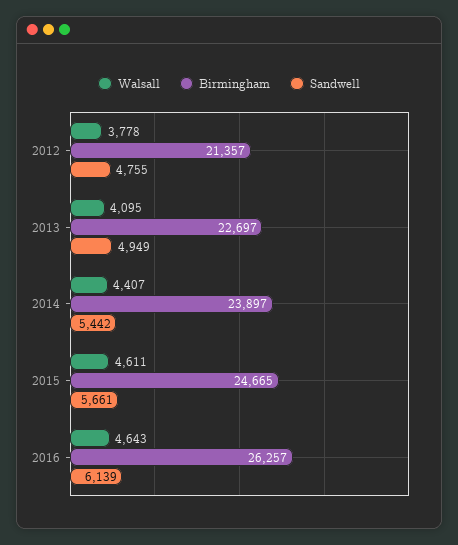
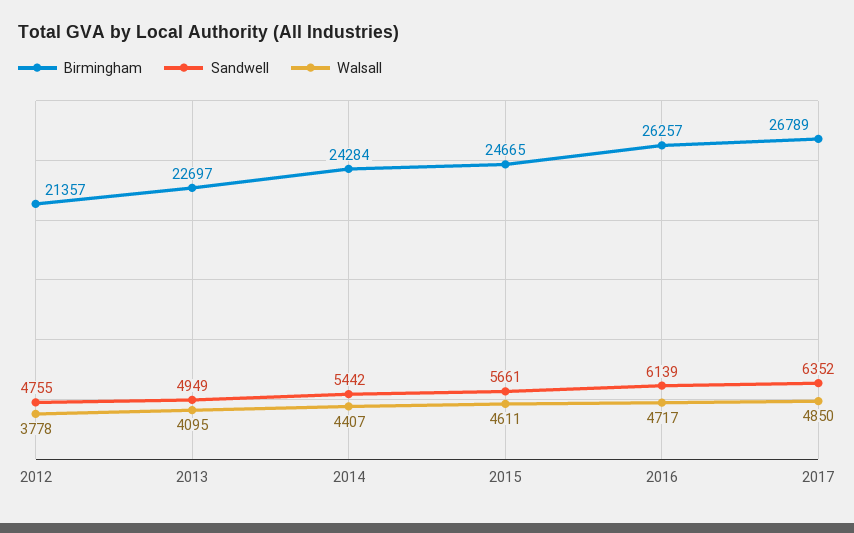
Birmingham, 2014: 23897 -> 24284
Walsall, 2016: 4643 -> 4717
Birmingham, 2017: none -> 26789
Sandwell, 2017: none -> 6352
Walsall, 2017: none -> 4850

